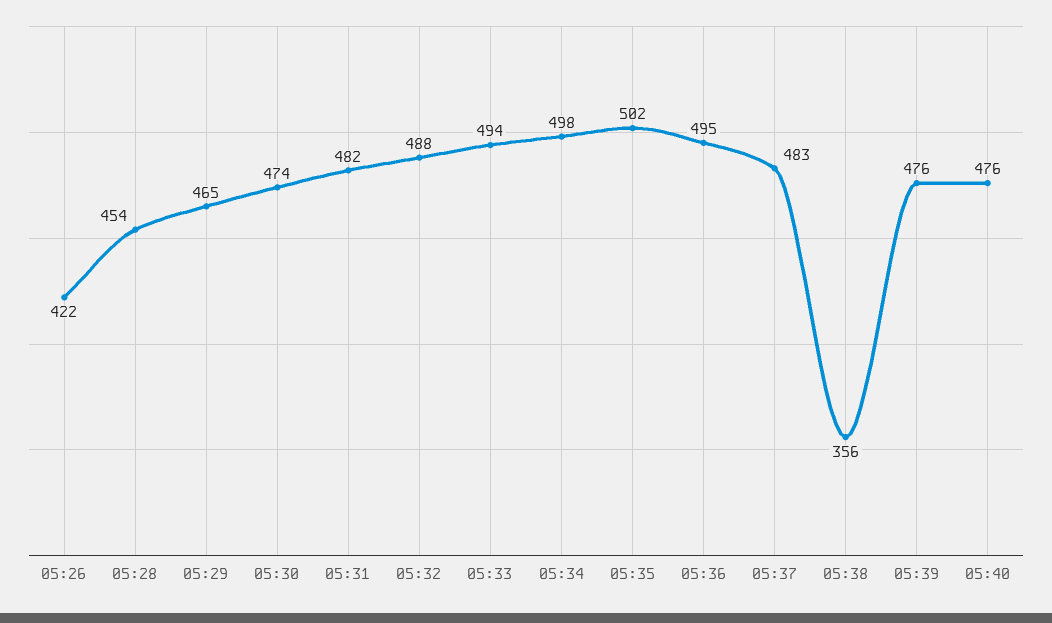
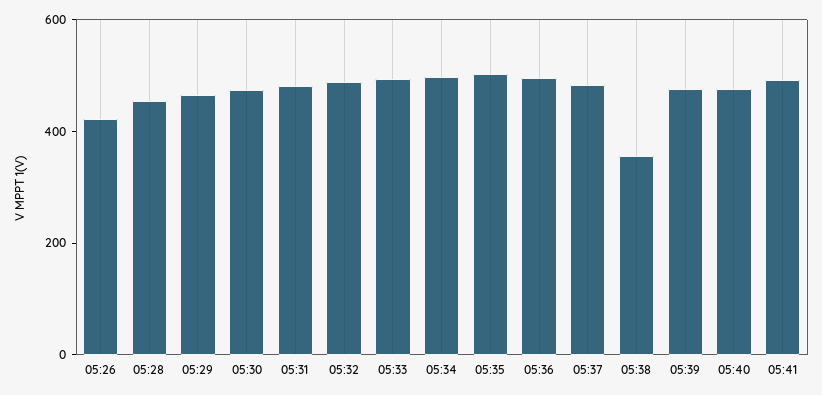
05:41: none -> 500

